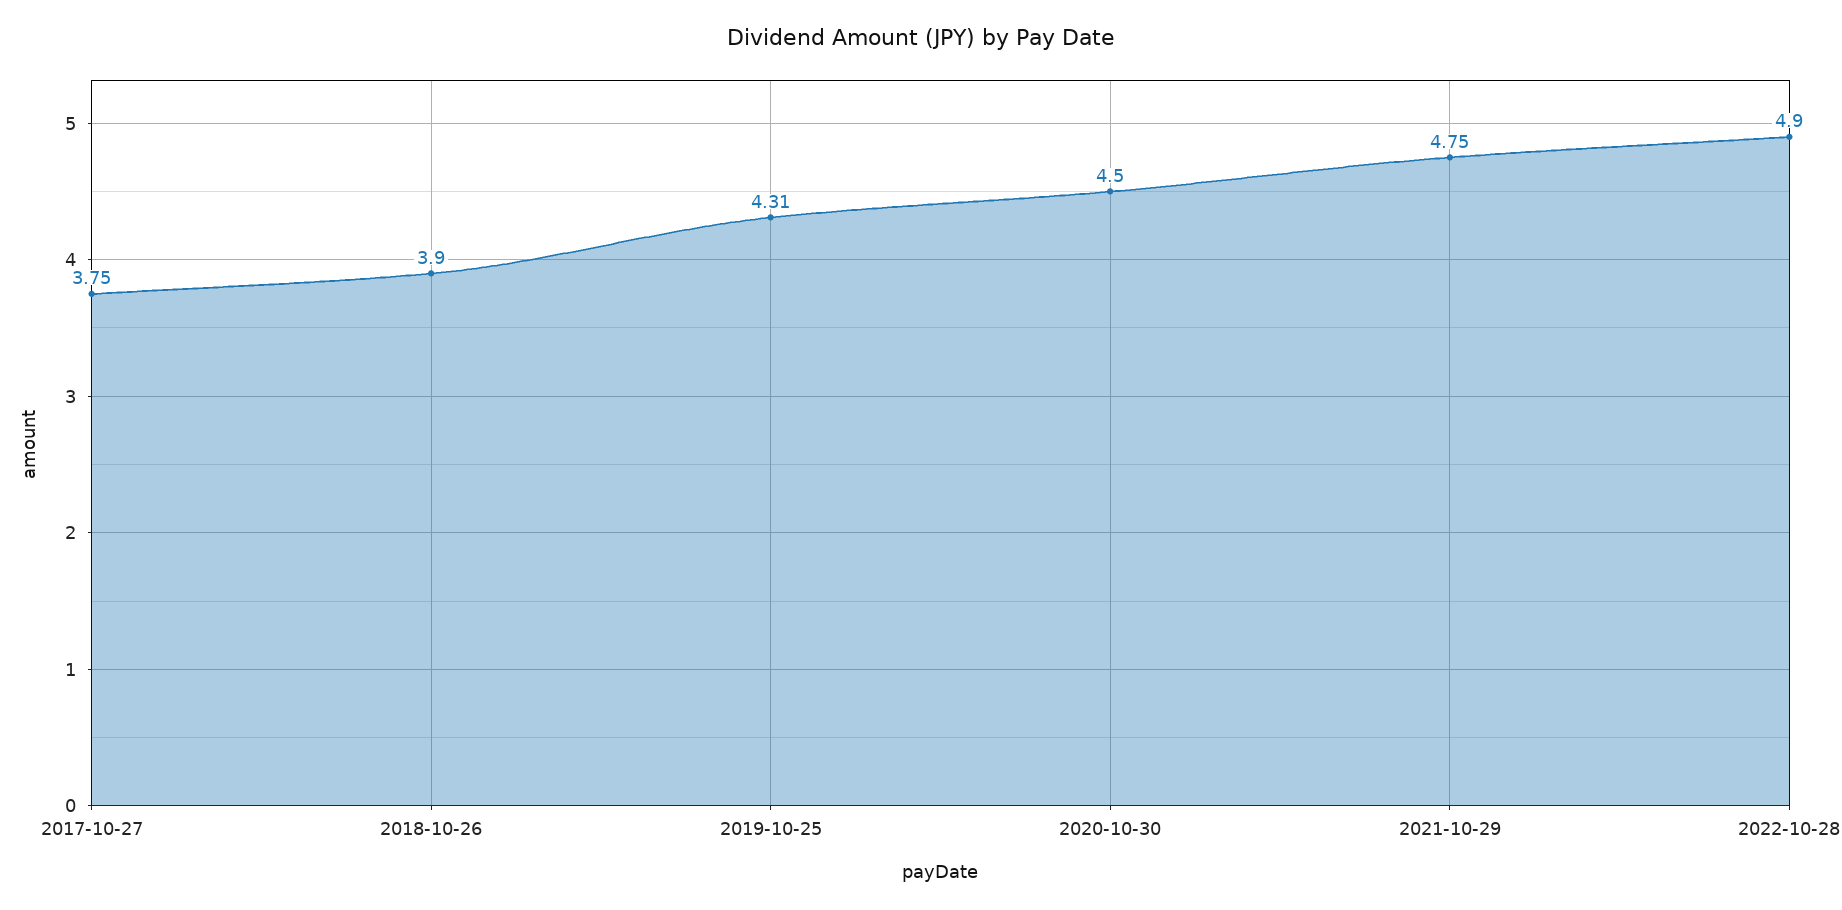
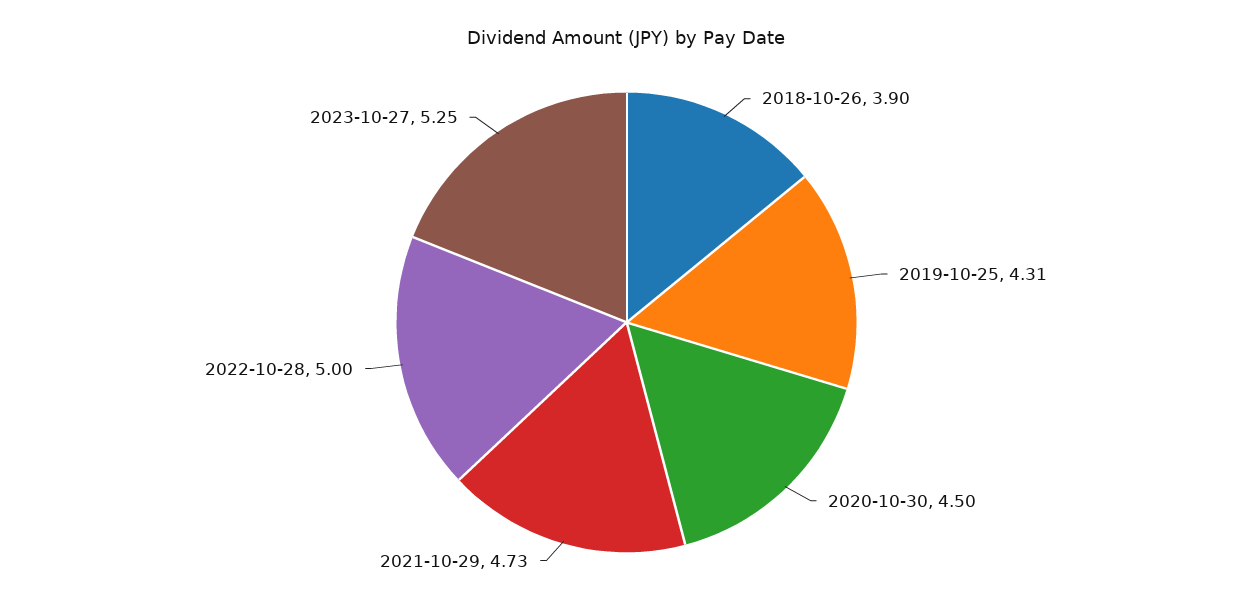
2017-10-27: 3.75 -> none
2021-10-29: 4.75 -> 4.73
2022-10-28: 4.9 -> 5
2023-10-27: none -> 5.25

